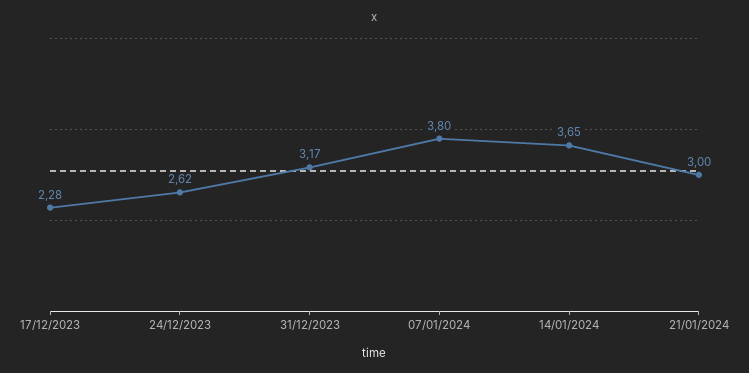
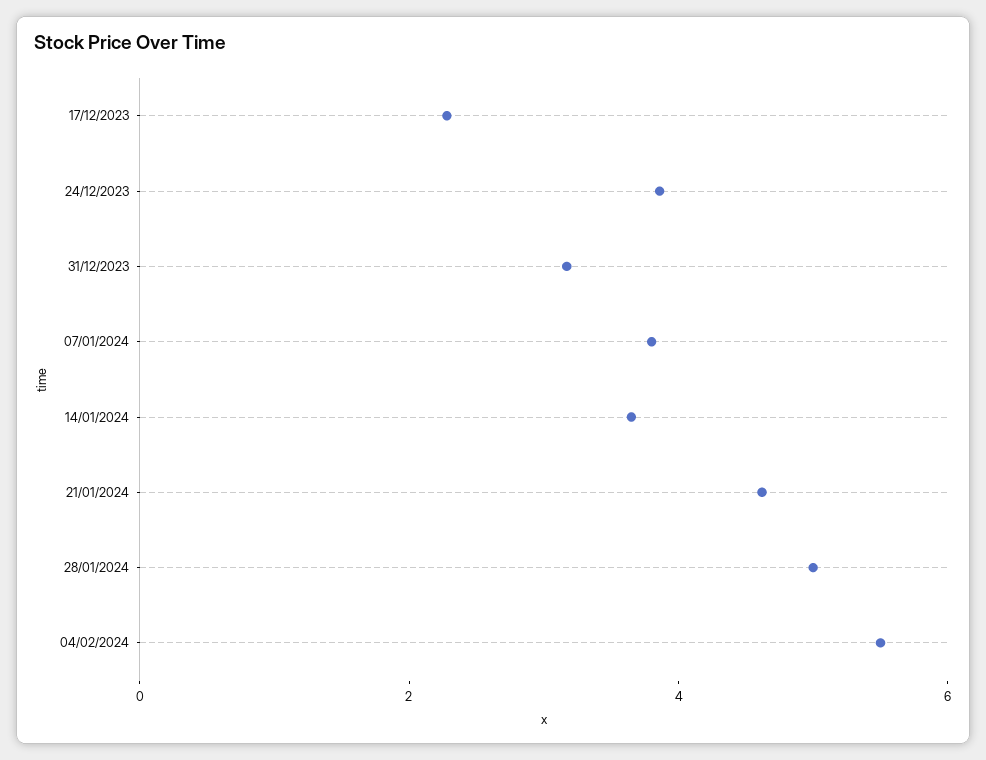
24/12/2023: 2.62 -> 4
21/01/2024: 3 -> 4.5
28/01/2024: none -> 5
04/02/2024: none -> 5.5

